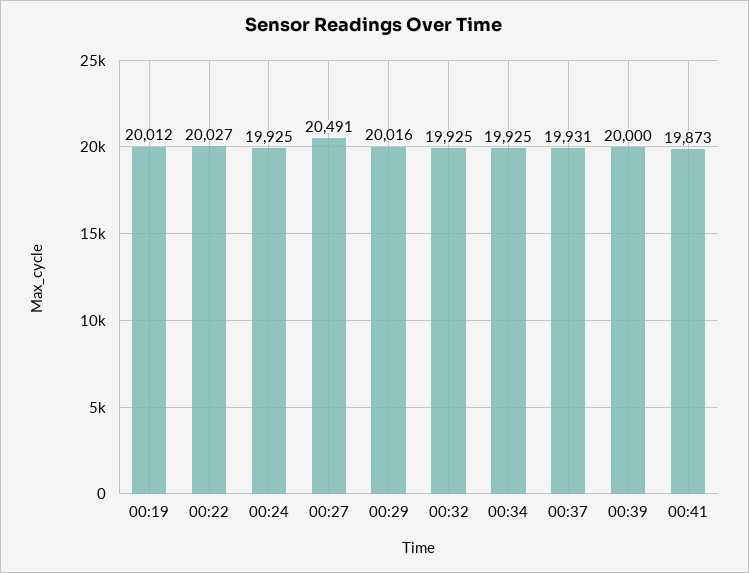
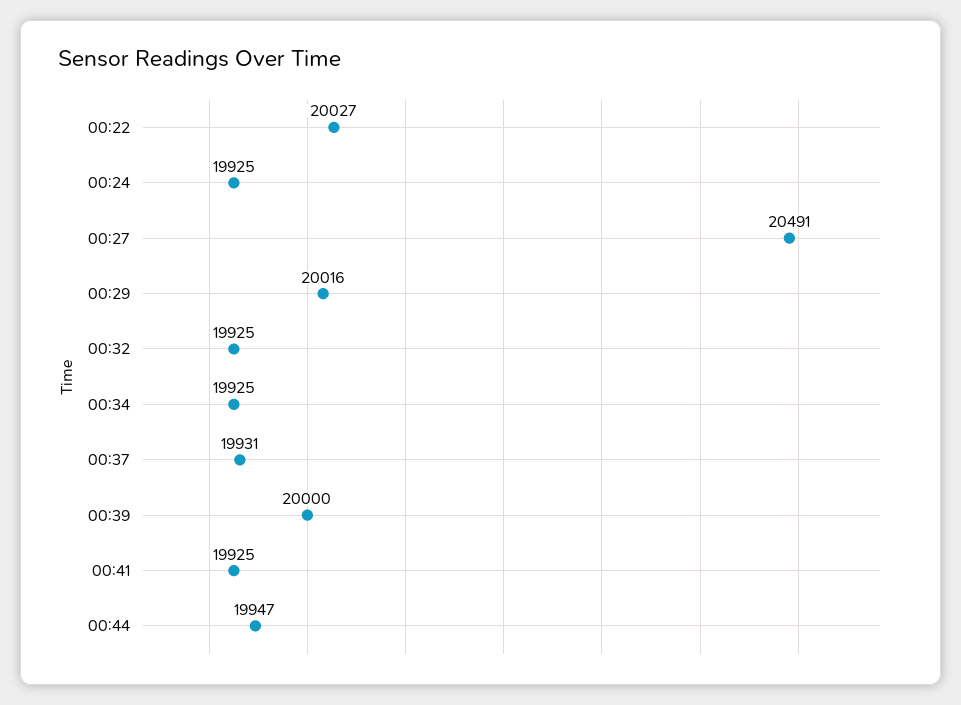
00:19: 20012 -> none
00:41: 19873 -> 19925
00:44: none -> 19947

